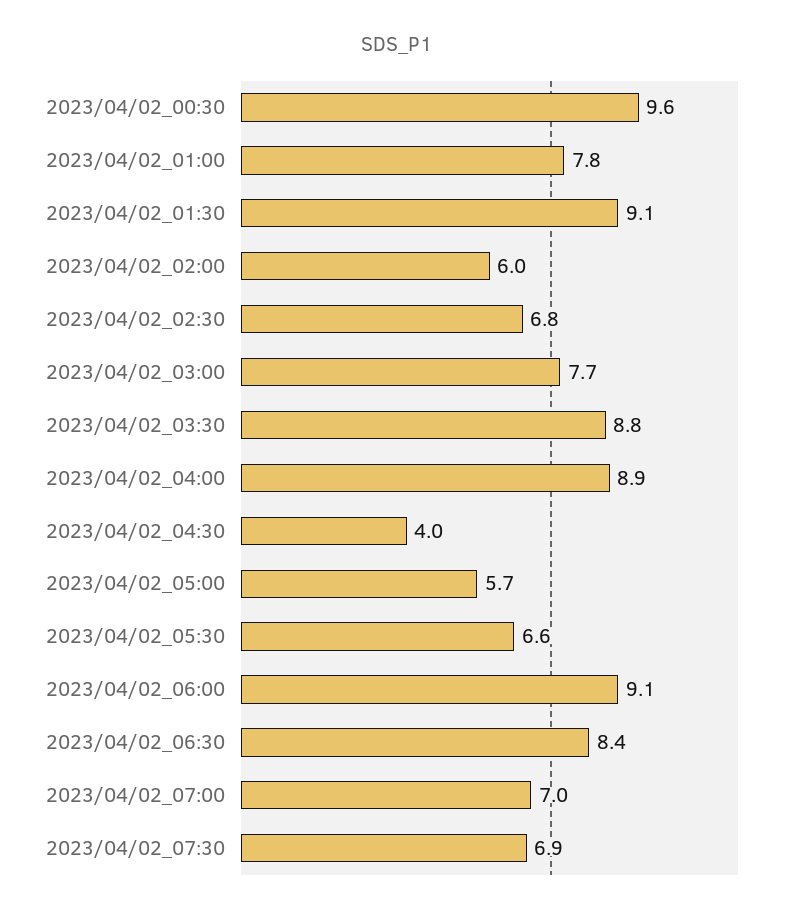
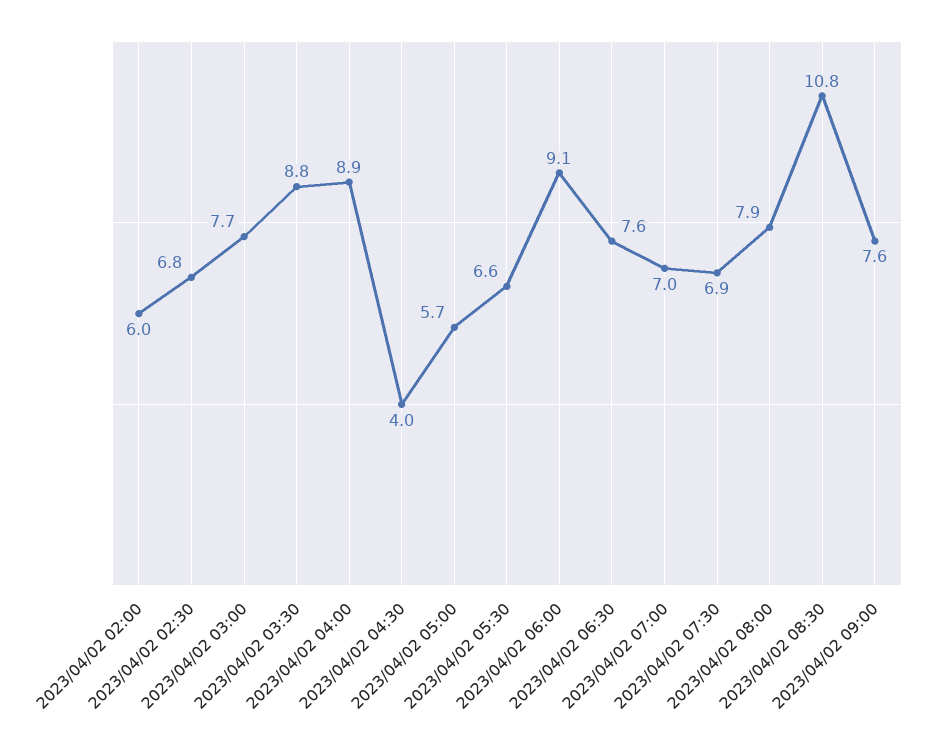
2023/04/02_00:30: 9.6 -> none
2023/04/02_01:00: 7.8 -> none
2023/04/02_01:30: 9.1 -> none
2023/04/02_06:30: 8.4 -> 7.6
2023/04/02 08:00: none -> 7.9
2023/04/02 08:30: none -> 10.8
2023/04/02 09:00: none -> 7.6

